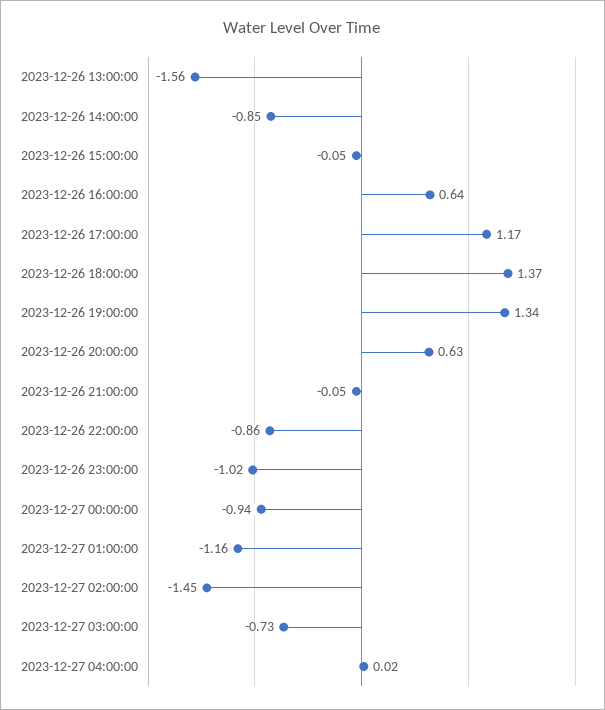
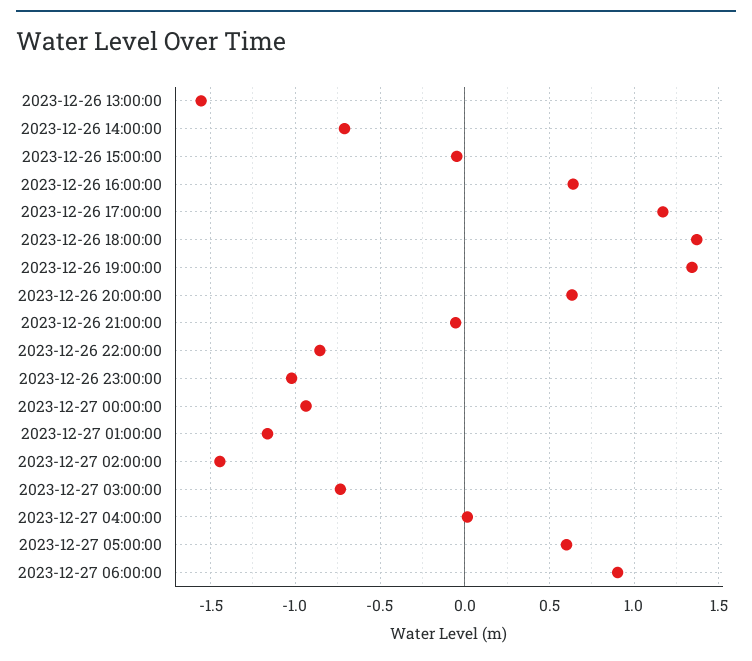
2023-12-26 14:00:00: -0.85 -> -0.7
2023-12-27 05:00:00: none -> 0.6
2023-12-27 06:00:00: none -> 0.9

